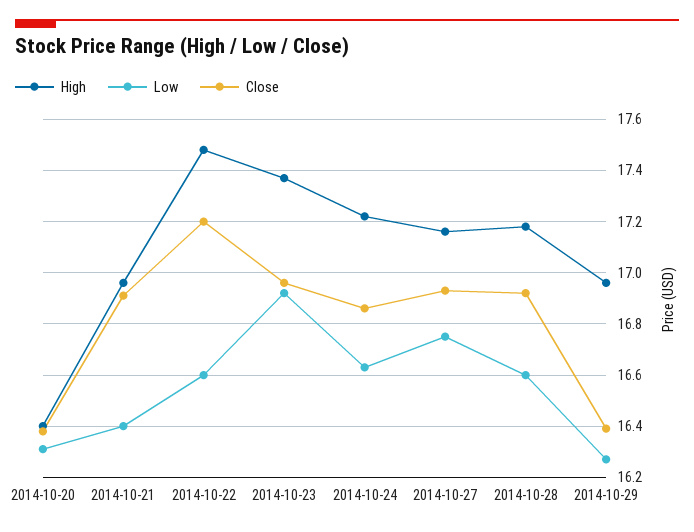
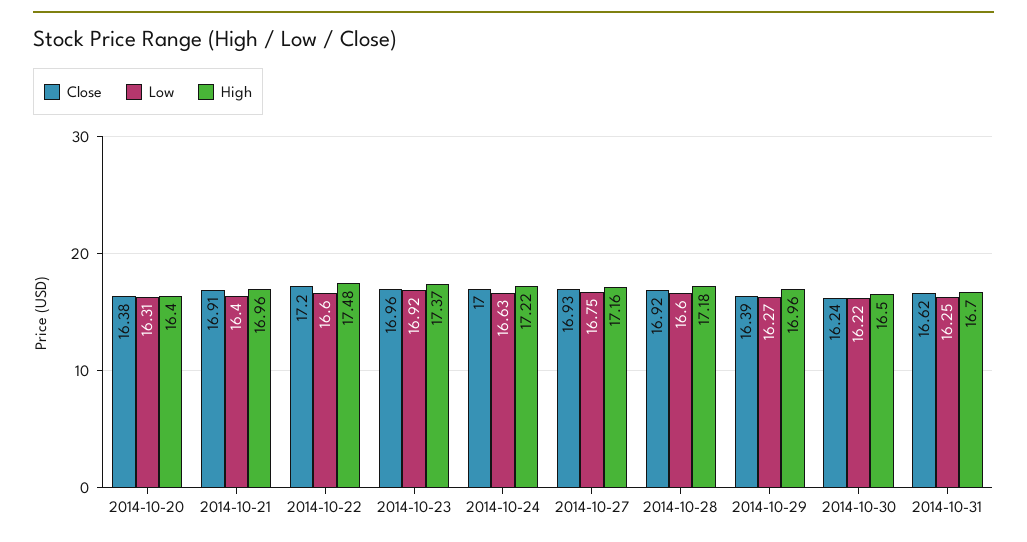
Close, 2014-10-24: 16.85 -> 17
Close, 2014-10-30: none -> 16.24
Low, 2014-10-30: none -> 16.22
High, 2014-10-30: none -> 16.5
Close, 2014-10-31: none -> 16.62
Low, 2014-10-31: none -> 16.25
High, 2014-10-31: none -> 16.7

